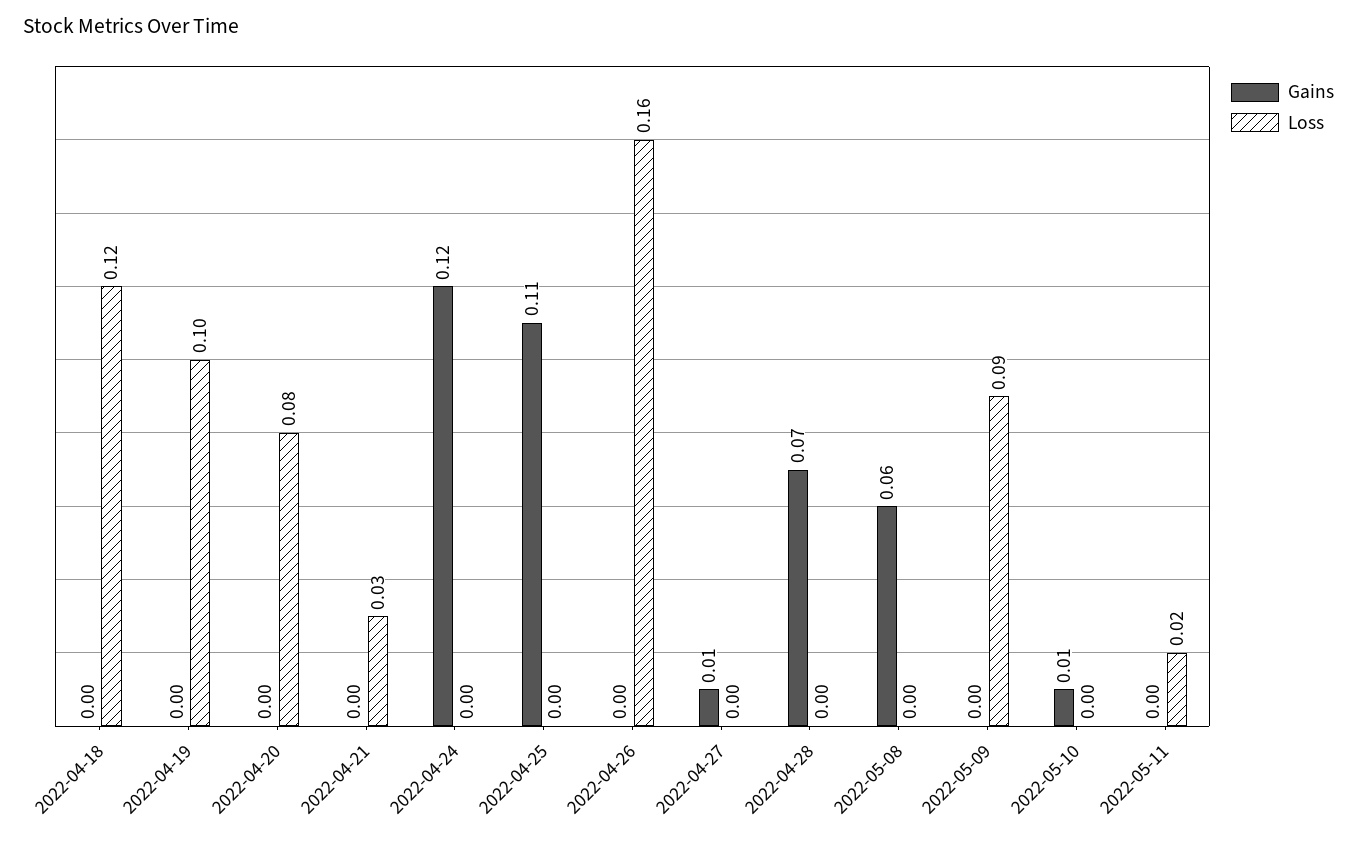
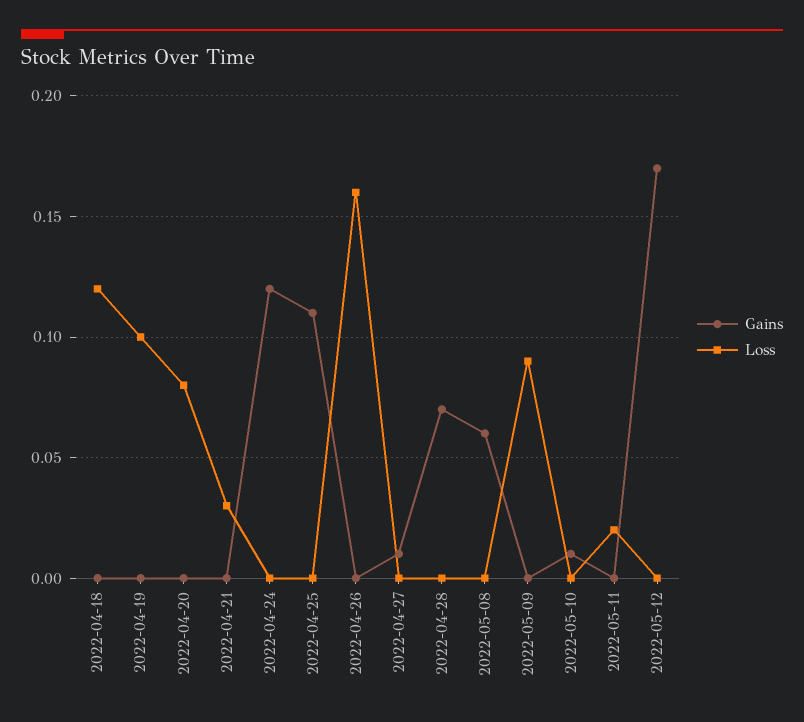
Gains, 2022-05-12: none -> 0.17
Loss, 2022-05-12: none -> 0

